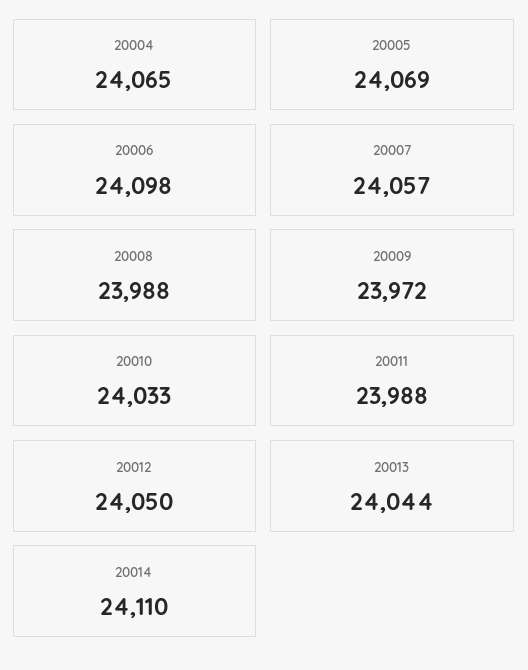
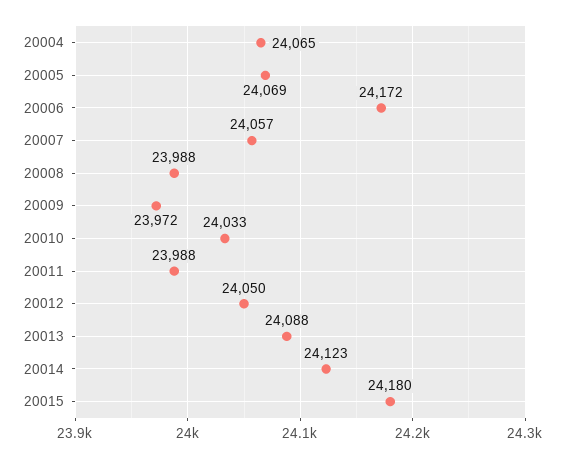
20006: 24098 -> 24172
20013: 24044 -> 24088
20014: 24110 -> 24123
20015: none -> 24180

